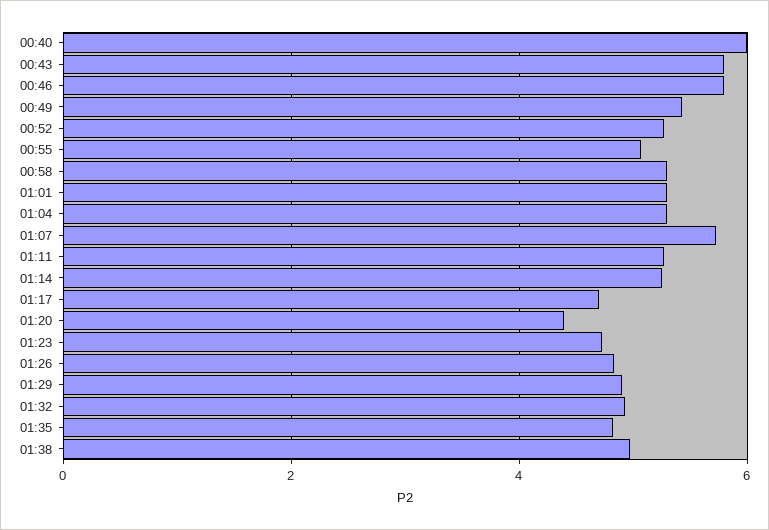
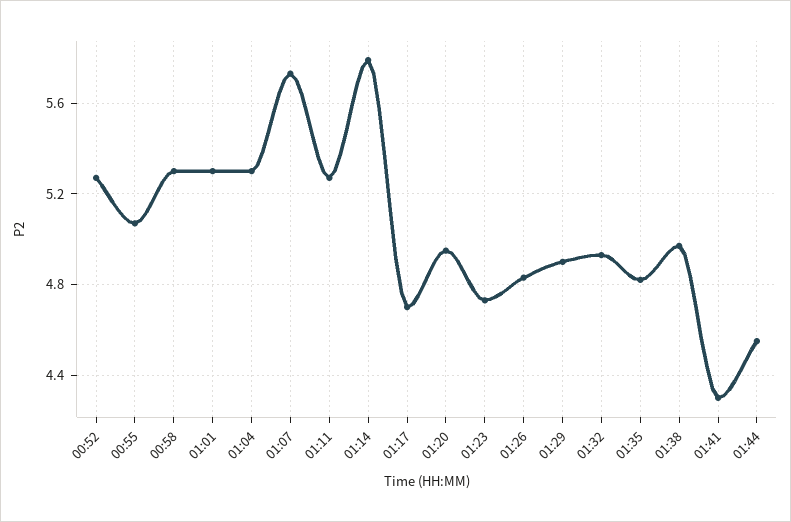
00:40: 6 -> none
00:43: 5.8 -> none
00:46: 5.8 -> none
00:49: 5.4 -> none
01:14: 5.2 -> 5.8
01:20: 4.4 -> 4.95
01:41: none -> 4.3
01:44: none -> 4.55

